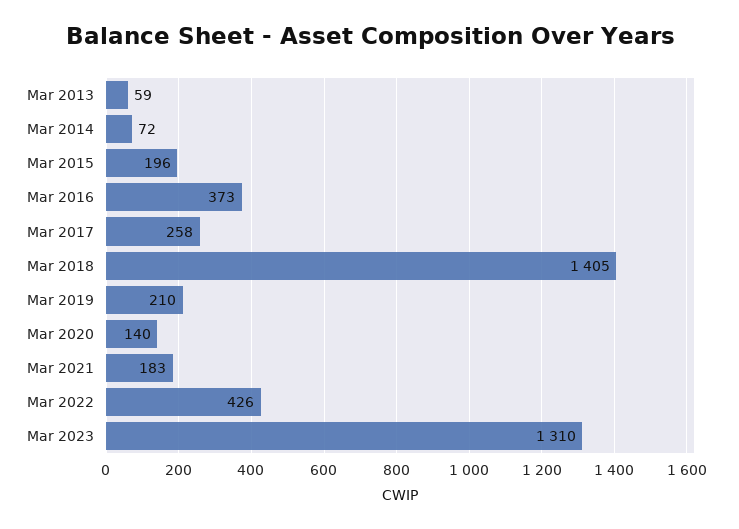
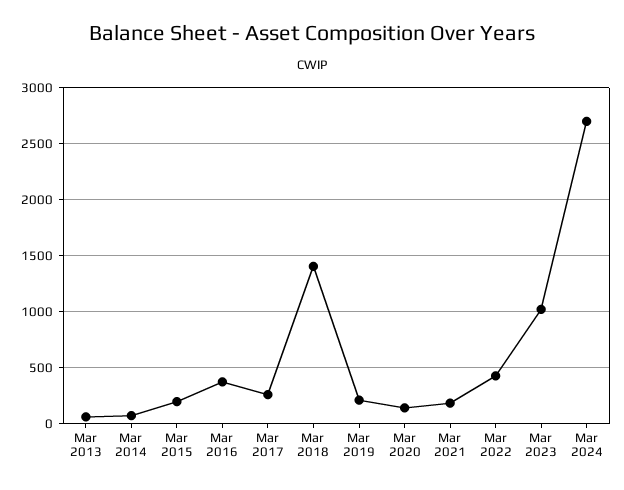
Mar 2023: 1310 -> 1000
Mar 2024: none -> 2700

